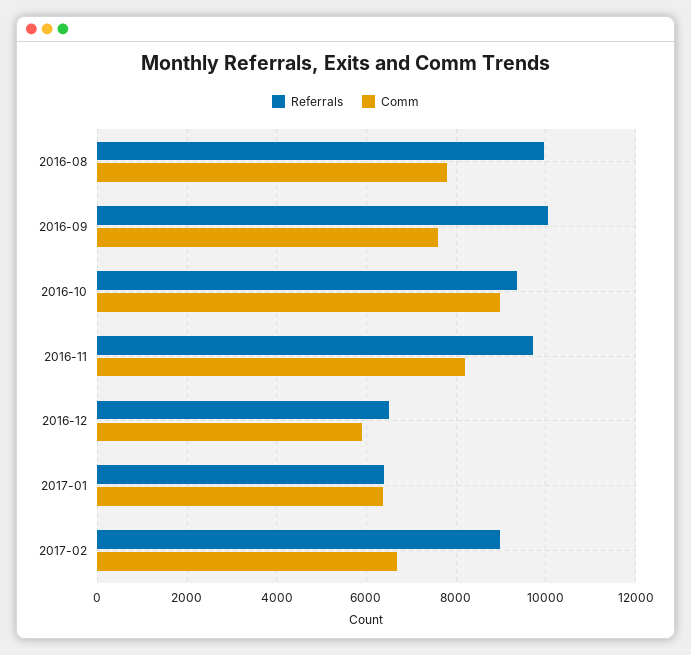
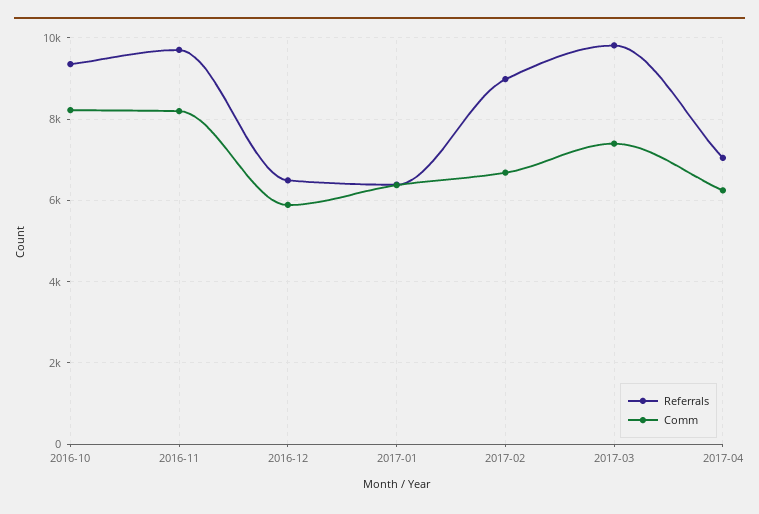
Referrals, 2016-08: 10000 -> none
Comm, 2016-08: 7800 -> none
Referrals, 2016-09: 10000 -> none
Comm, 2016-09: 7600 -> none
Comm, 2016-10: 9000 -> 8200
Referrals, 2017-03: none -> 9800
Comm, 2017-03: none -> 7400
Referrals, 2017-04: none -> 7000
Comm, 2017-04: none -> 6200

